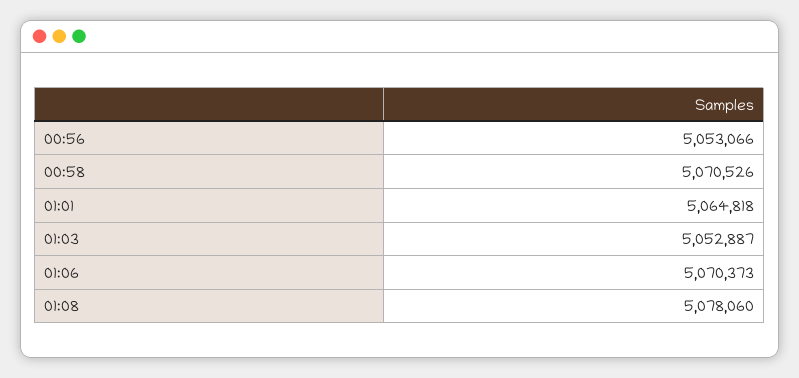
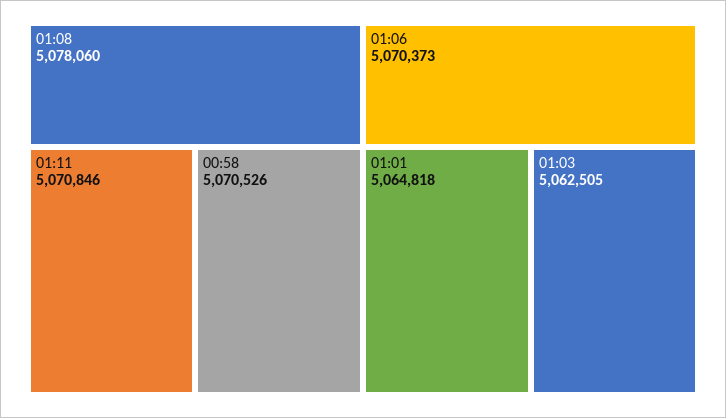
00:56: 5053066 -> none
01:03: 5052887 -> 5062505
01:11: none -> 5070846

